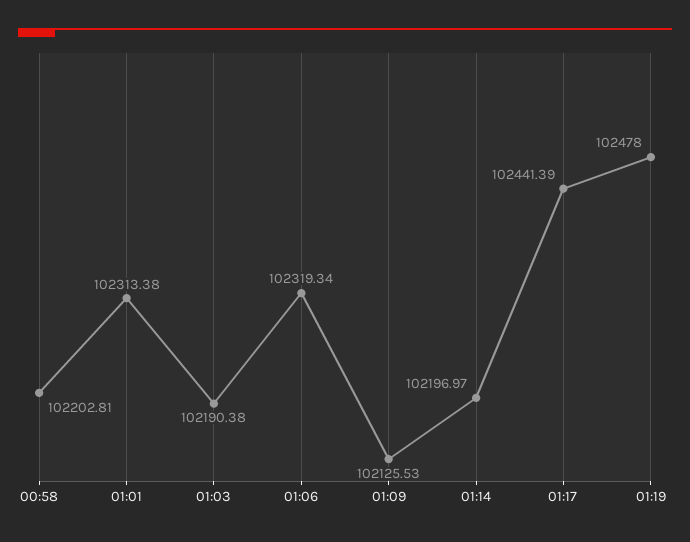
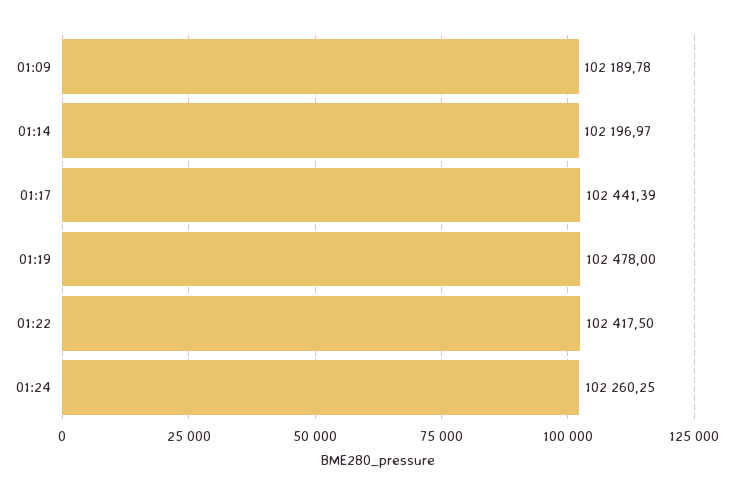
00:58: 102202.81 -> none
01:01: 102313.38 -> none
01:03: 102190.38 -> none
01:06: 102319.34 -> none
01:09: 102125.53 -> 102189.78
01:22: none -> 102417.5
01:24: none -> 102260.25

